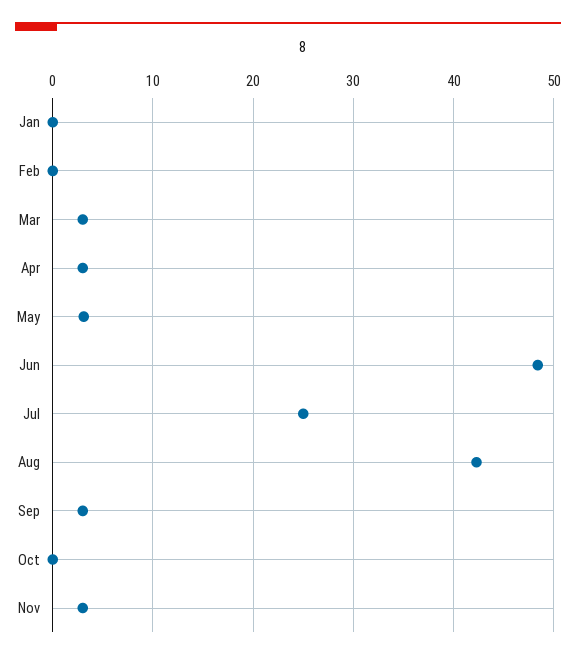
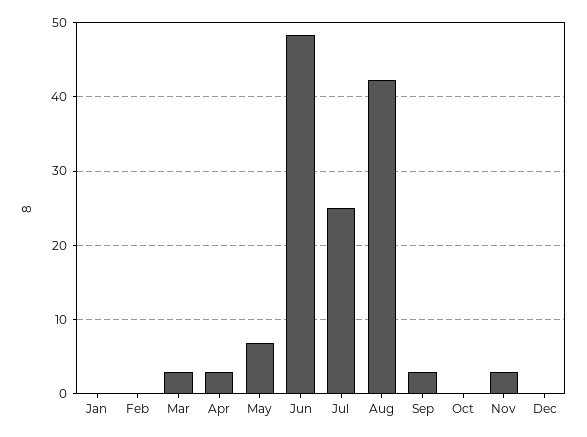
May: 3 -> 7
Dec: none -> 0

